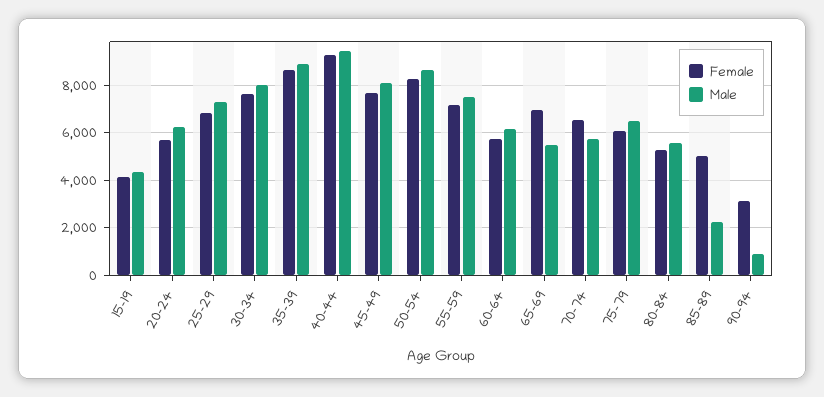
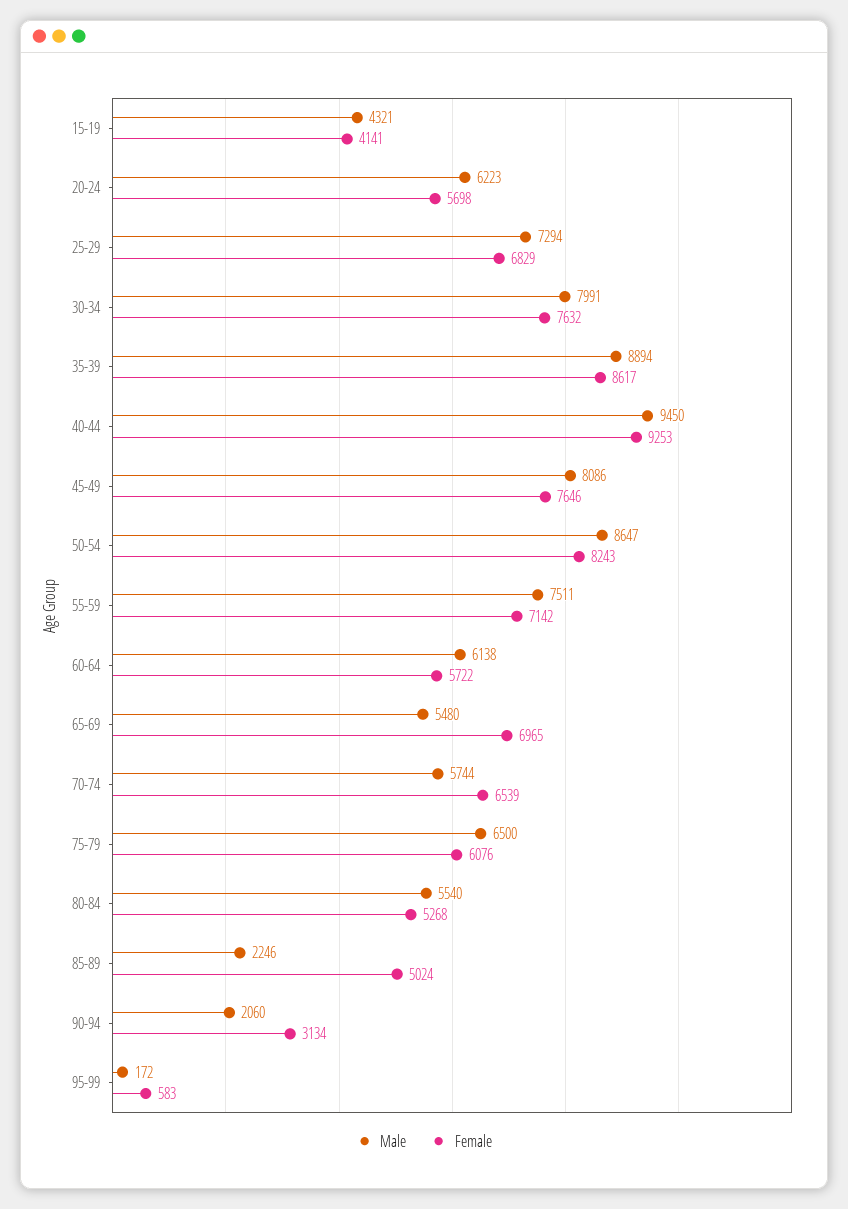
Male, 90-94: 1000 -> 2060
Male, 95-99: none -> 172
Female, 95-99: none -> 583

